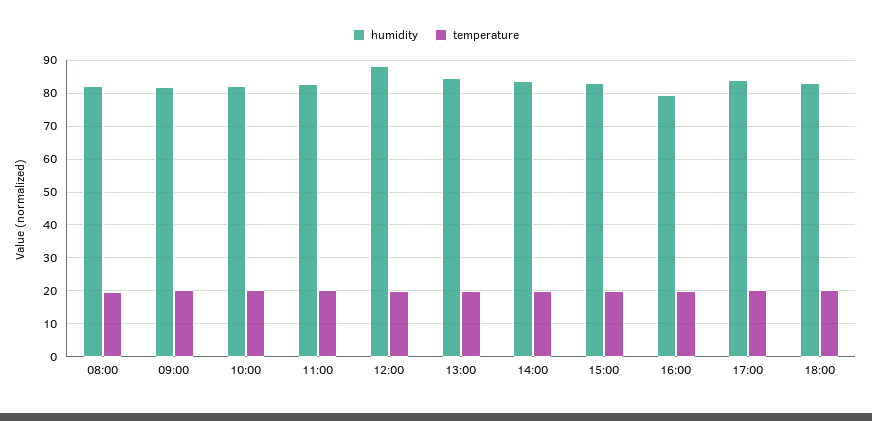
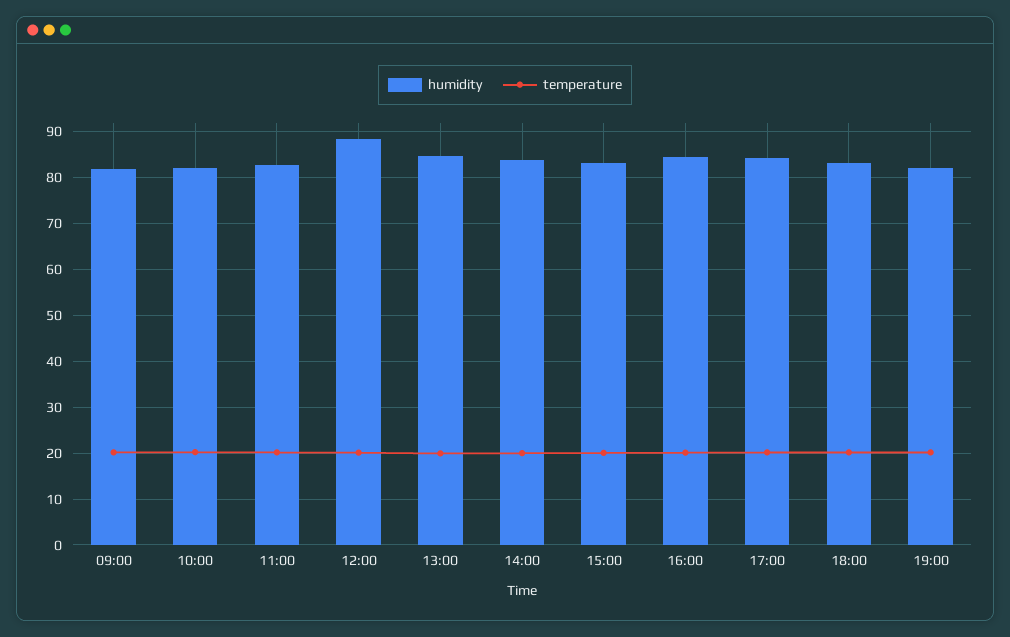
humidity, 08:00: 82 -> none
temperature, 08:00: 20 -> none
humidity, 16:00: 80 -> 84
humidity, 19:00: none -> 82
temperature, 19:00: none -> 20

